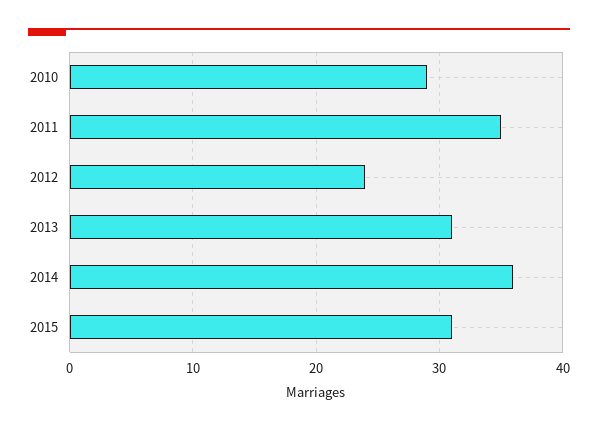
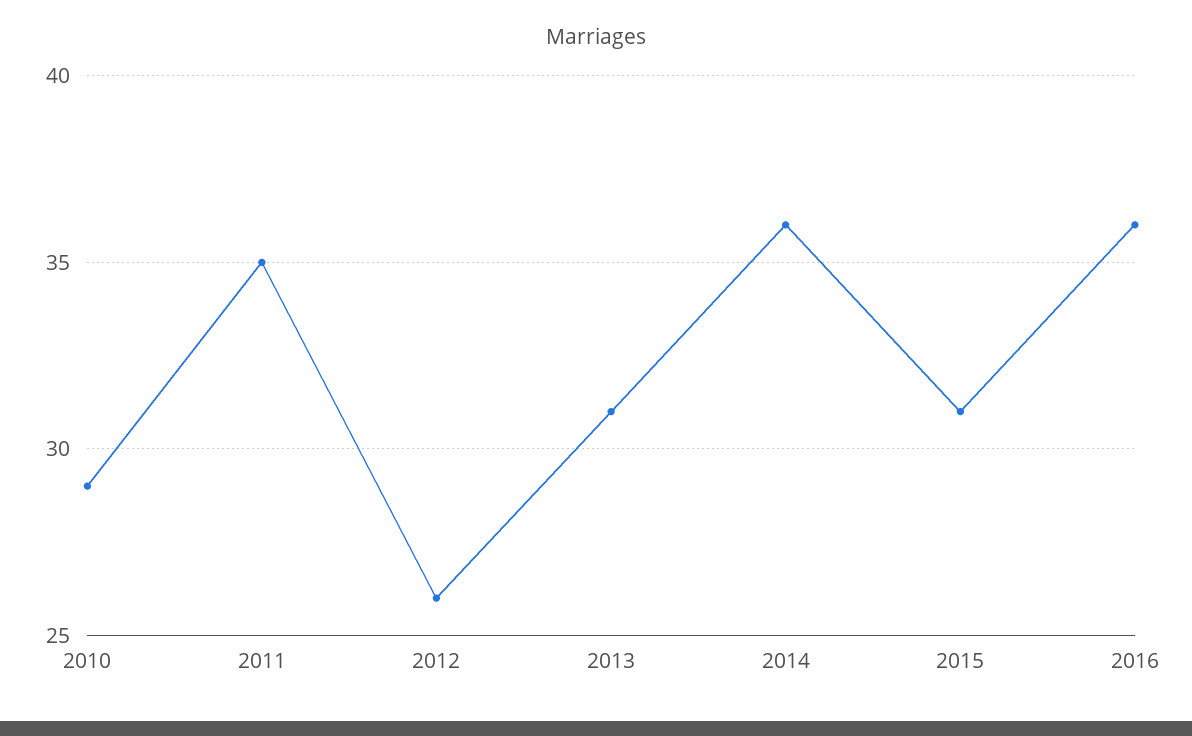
2012: 24 -> 26
2016: none -> 36

